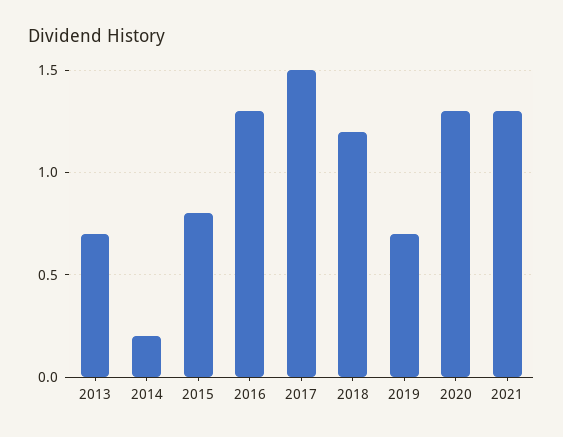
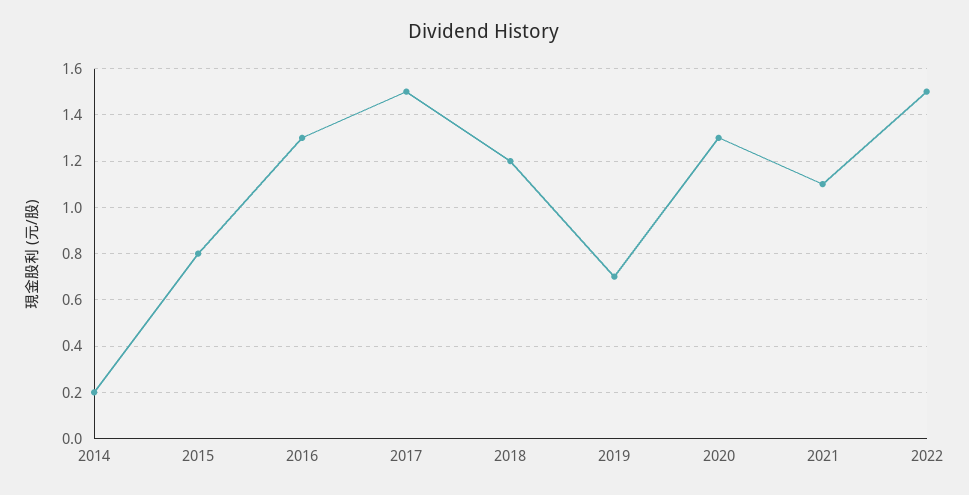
2013: 0.7 -> none
2021: 1.3 -> 1.1
2022: none -> 1.5

